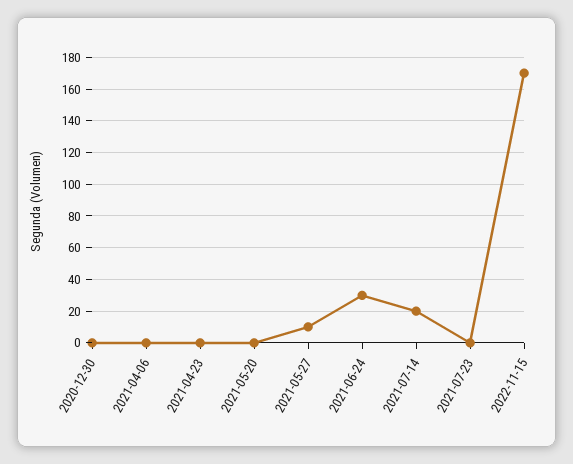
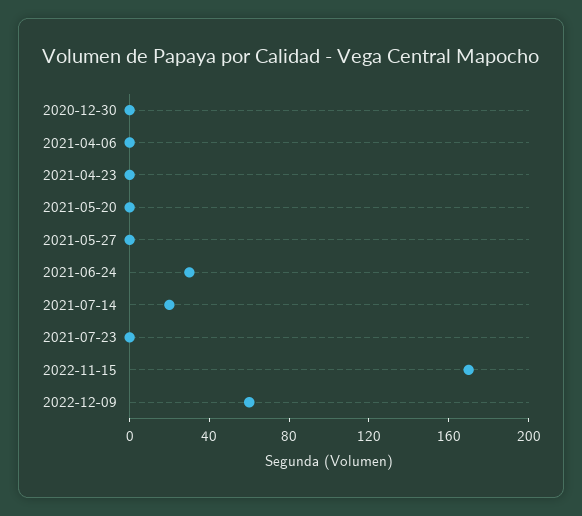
2021-05-27: 10 -> 0
2022-12-09: none -> 60

